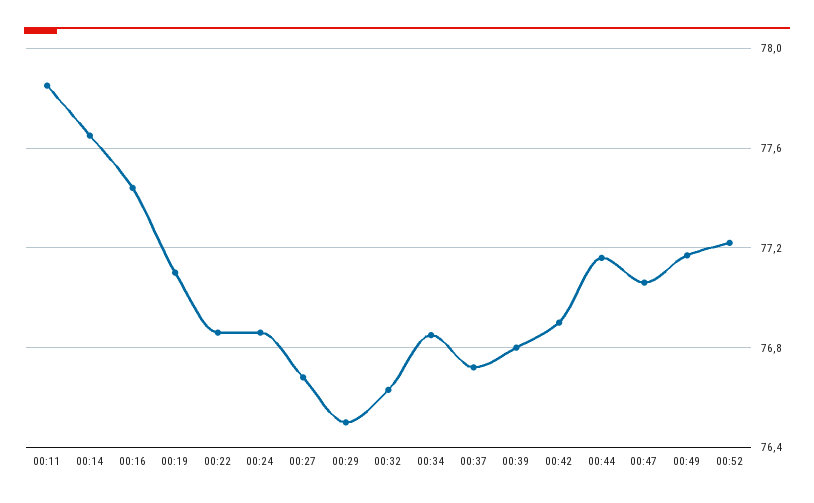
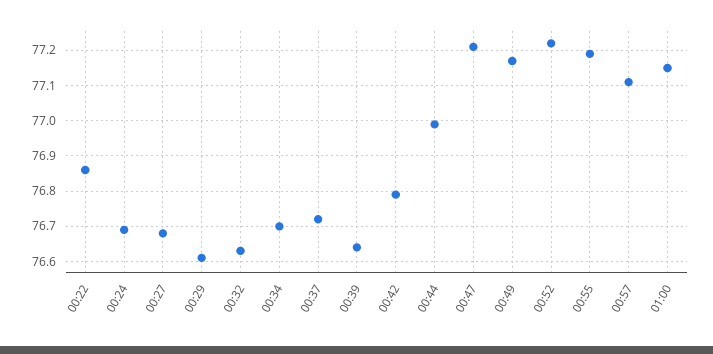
00:11: 77.85 -> none
00:14: 77.65 -> none
00:16: 77.45 -> none
00:19: 77.1 -> none
00:24: 76.85 -> 76.7
00:29: 76.5 -> 76.6
00:34: 76.85 -> 76.7
00:39: 76.8 -> 76.65
00:42: 76.9 -> 76.8
00:44: 77.15 -> 77
00:47: 77.05 -> 77.2
00:55: none -> 77.2
00:57: none -> 77.1
01:00: none -> 77.15

